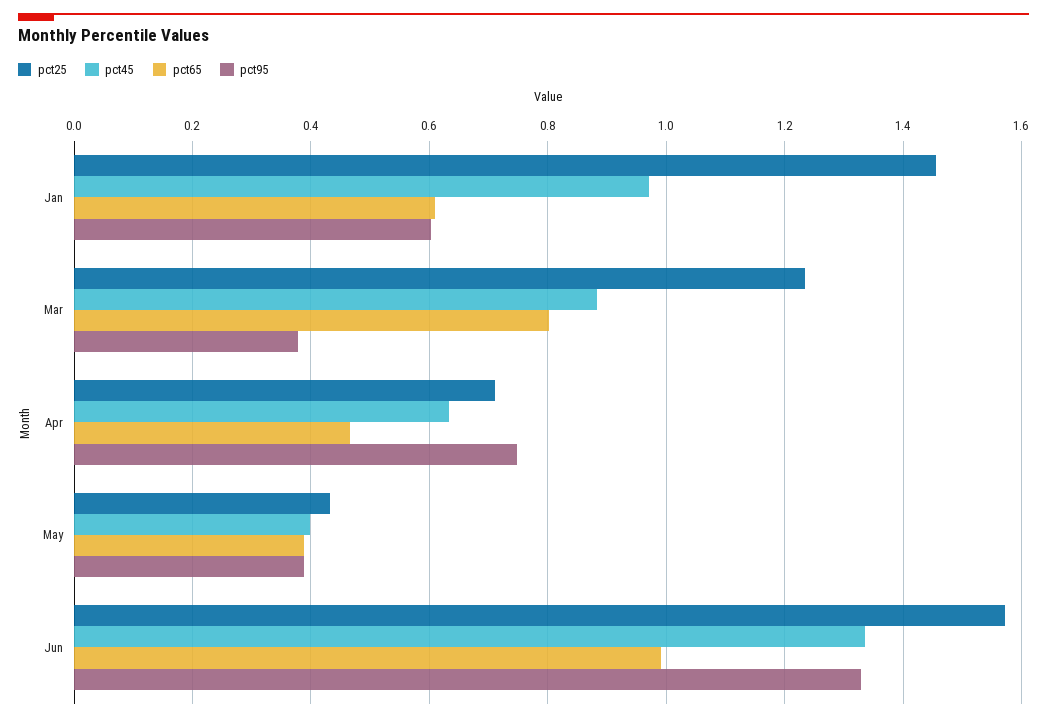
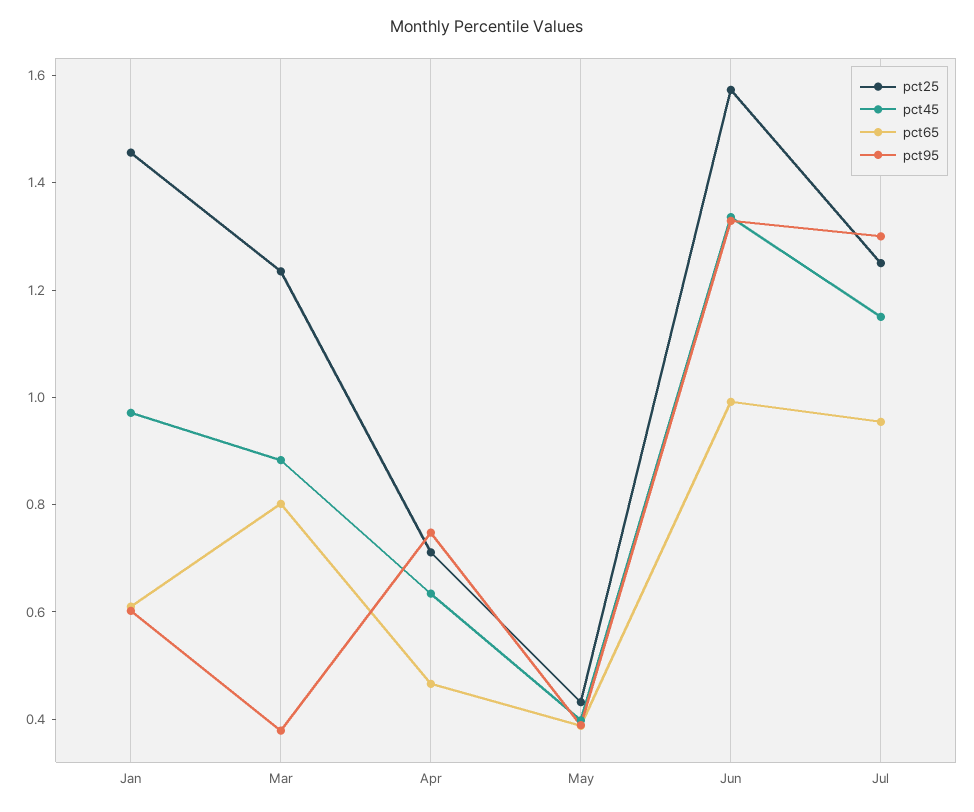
pct25, Jul: none -> 1.25
pct45, Jul: none -> 1.15
pct65, Jul: none -> 0.95
pct95, Jul: none -> 1.3

